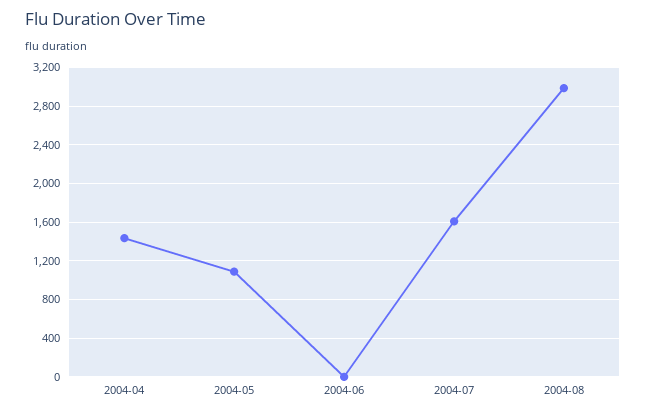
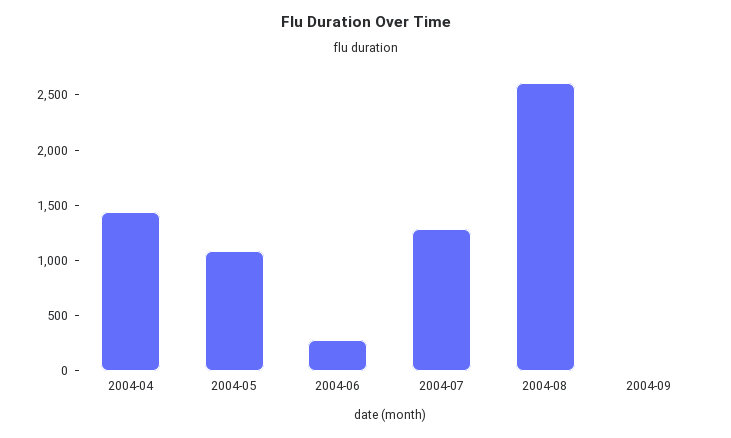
2004-06: 0 -> 300
2004-07: 1600 -> 1300
2004-08: 3000 -> 2600
2004-09: none -> 0

